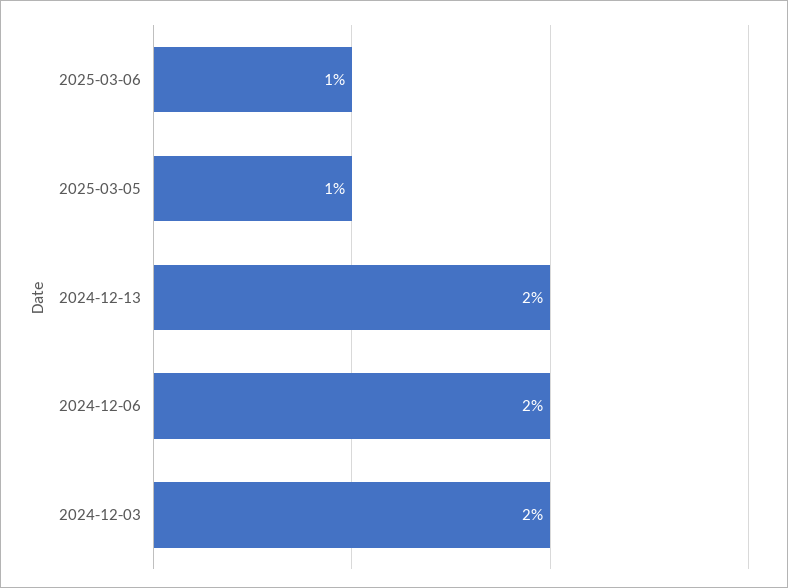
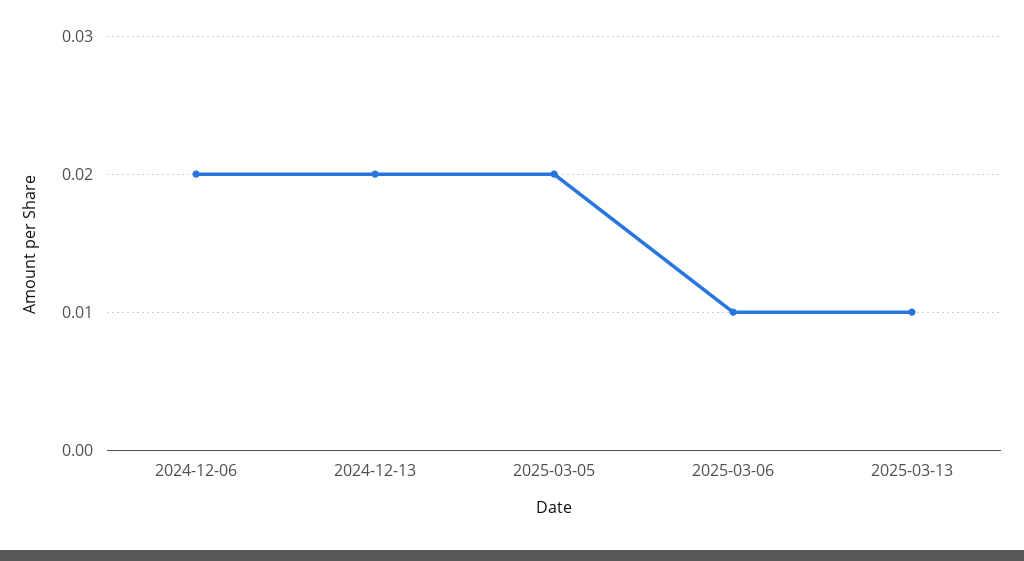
2025-03-05: 0.01 -> 0.02
2024-12-03: 0.02 -> none
2025-03-13: none -> 0.01

